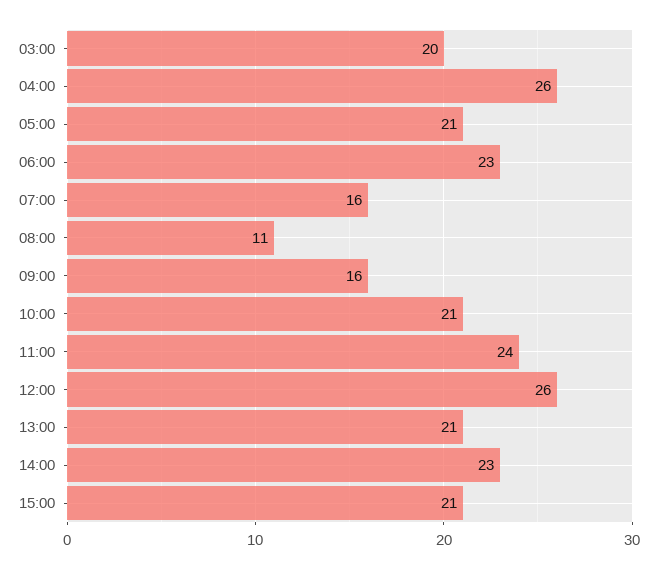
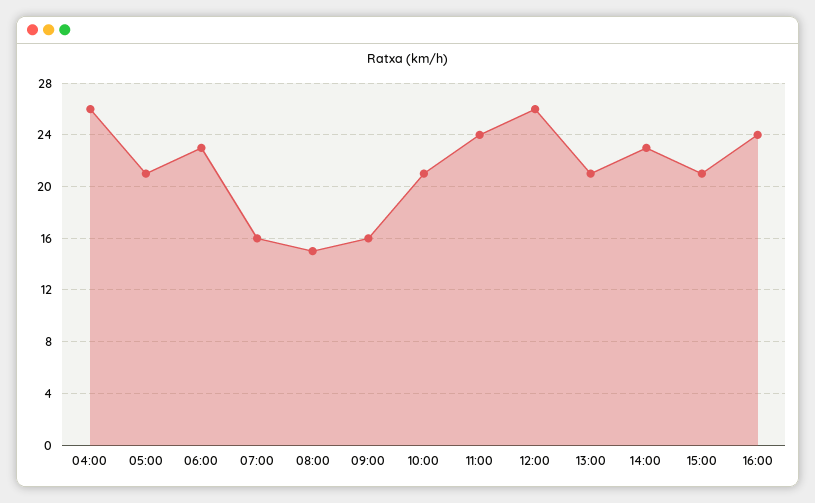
03:00: 20 -> none
08:00: 11 -> 15
16:00: none -> 24

